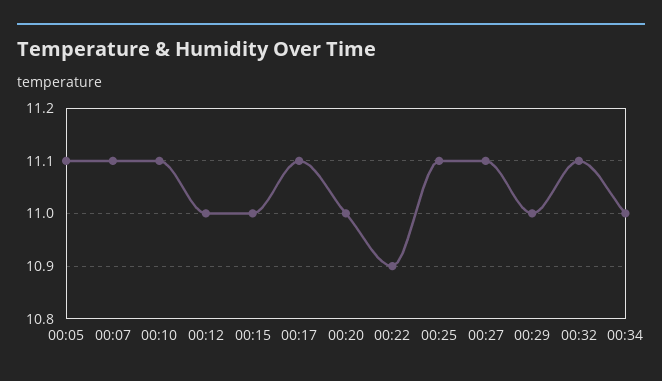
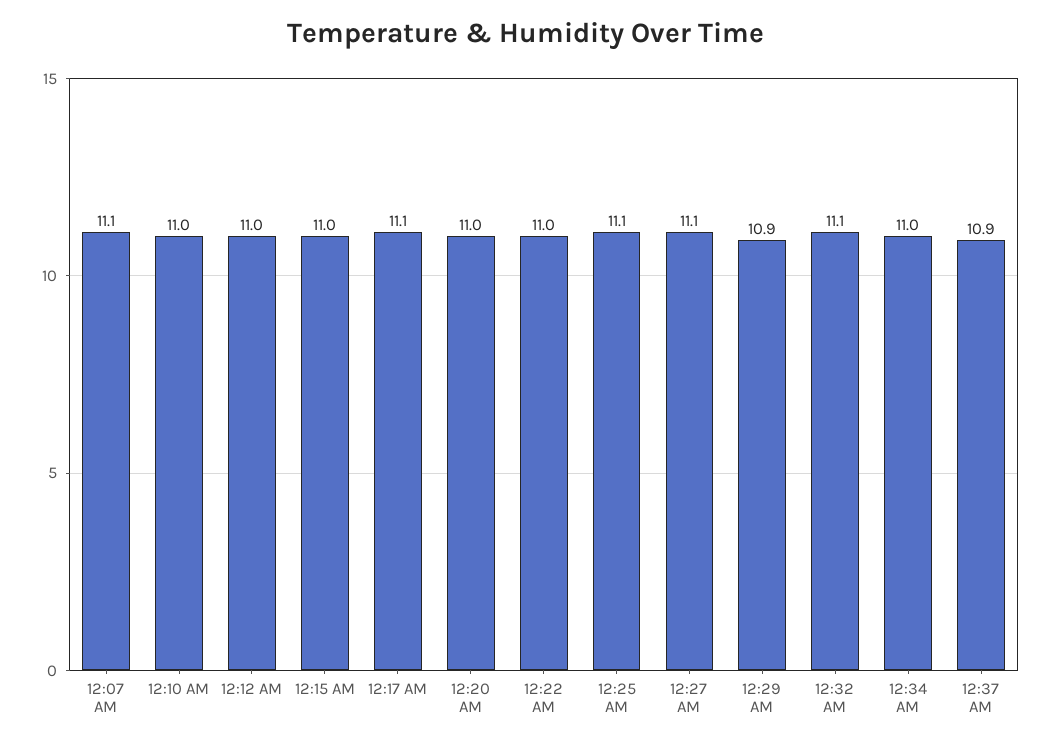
00:05: 11.1 -> none
00:10: 11.1 -> 11
00:22: 10.9 -> 11
00:29: 11 -> 10.9
12:37 AM: none -> 10.9

